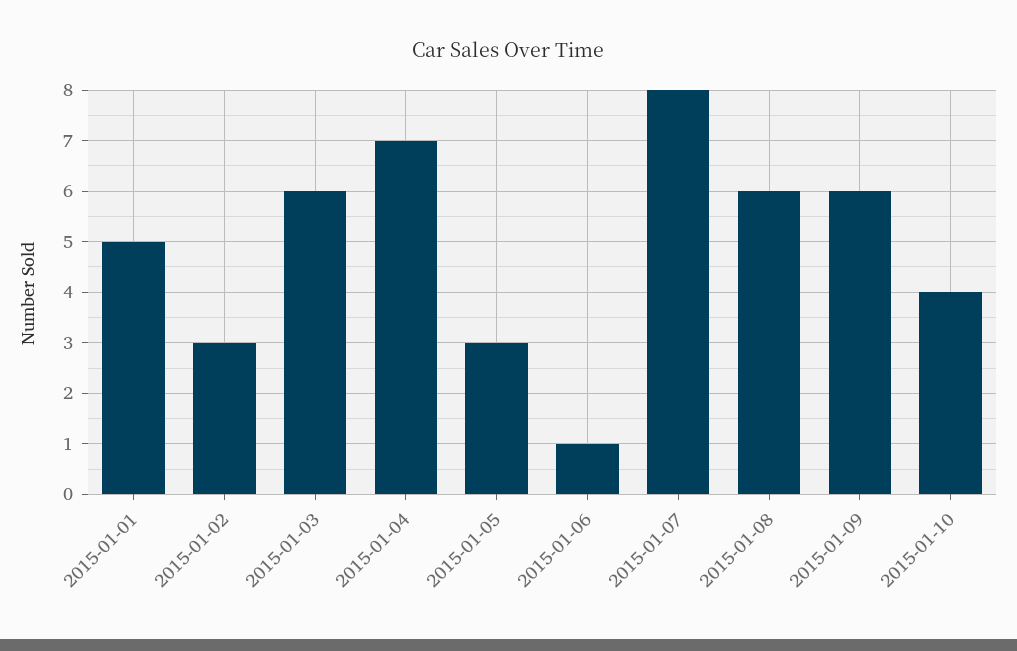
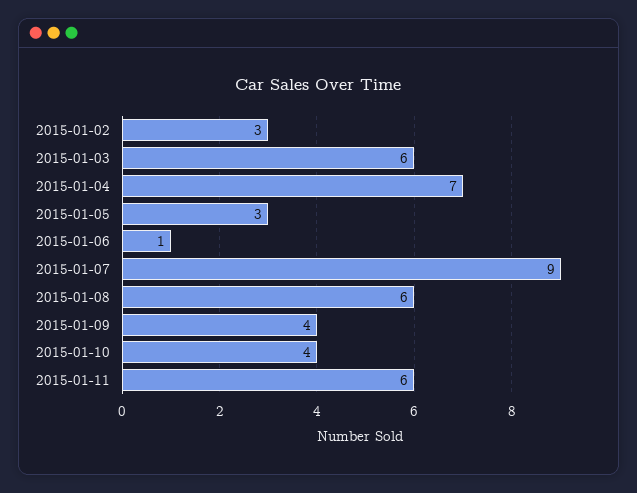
2015-01-01: 5 -> none
2015-01-07: 8 -> 9
2015-01-09: 6 -> 4
2015-01-11: none -> 6

